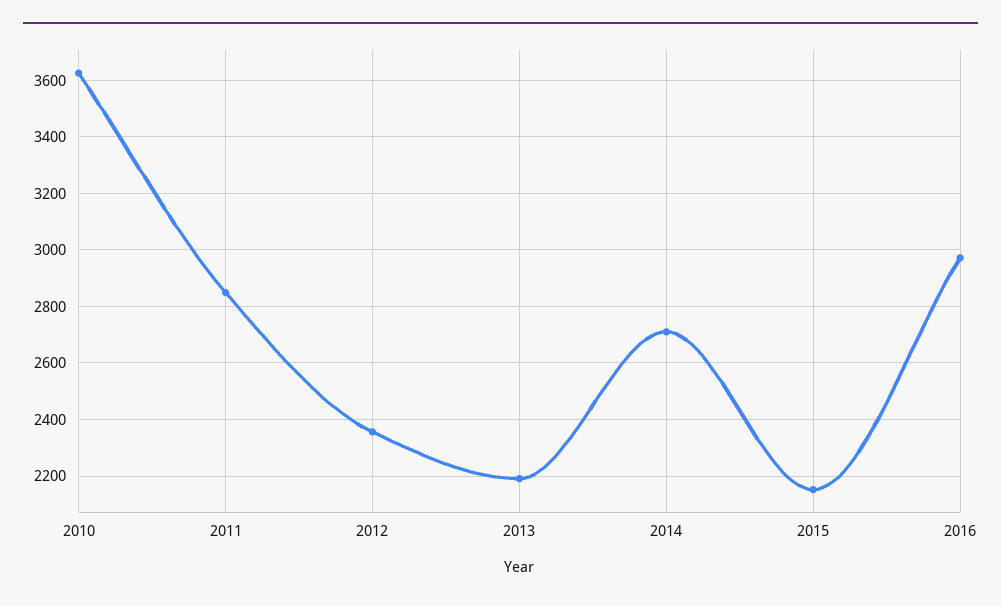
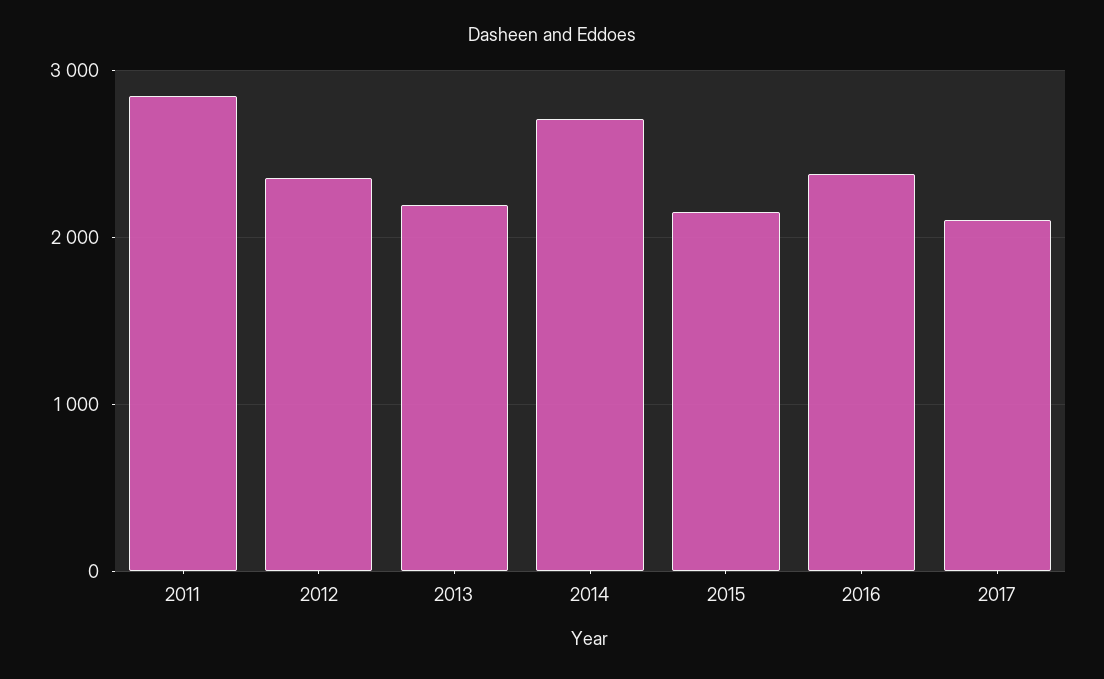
2010: 3625 -> none
2016: 2975 -> 2400
2017: none -> 2100

